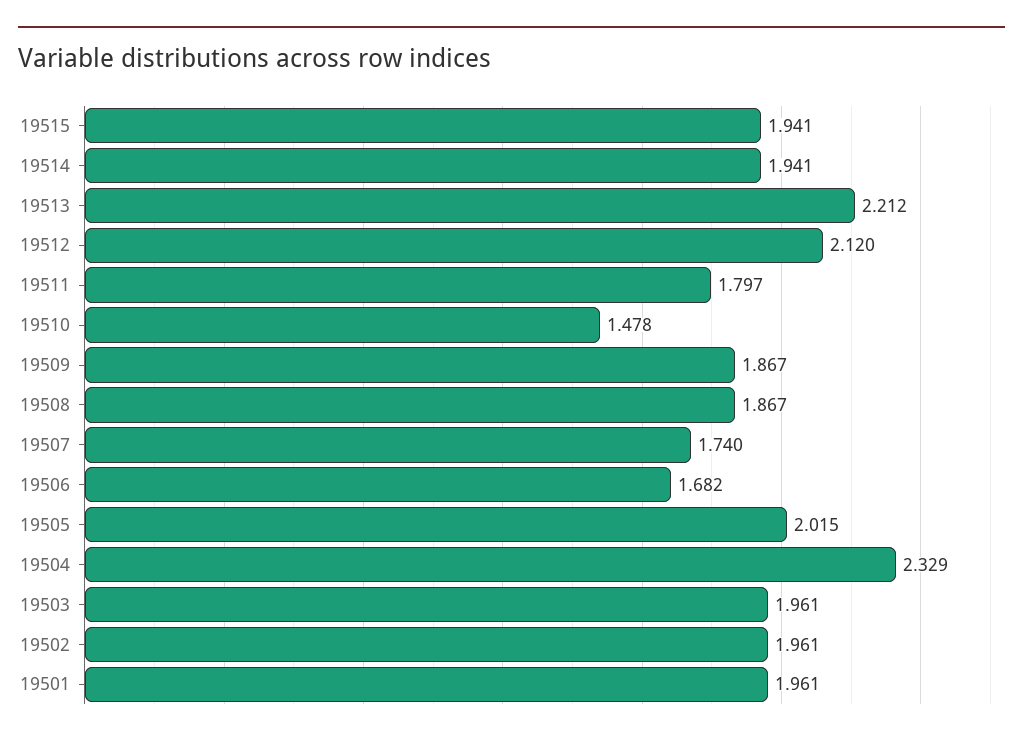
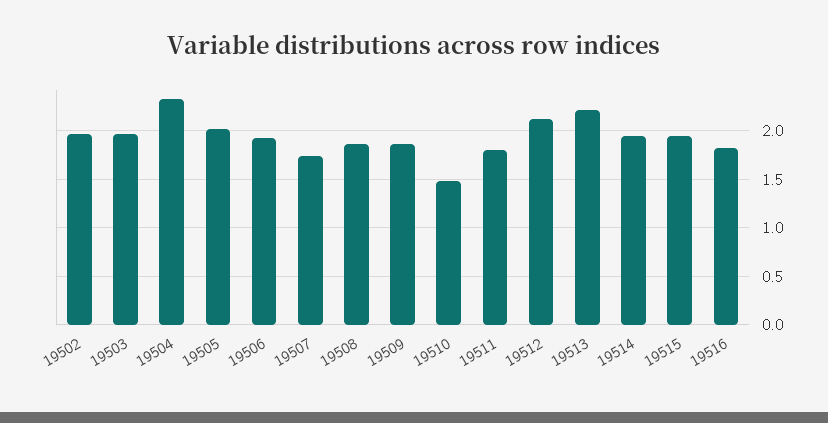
19506: 1.682 -> 1.9
19501: 1.961 -> none
19516: none -> 1.8

